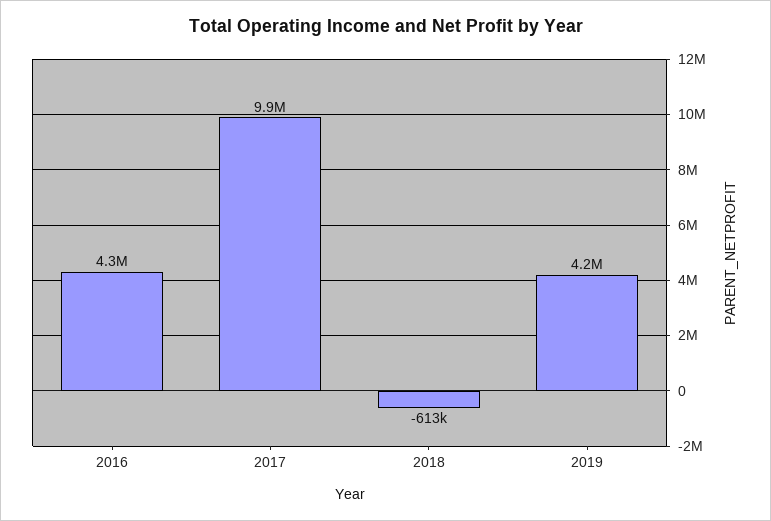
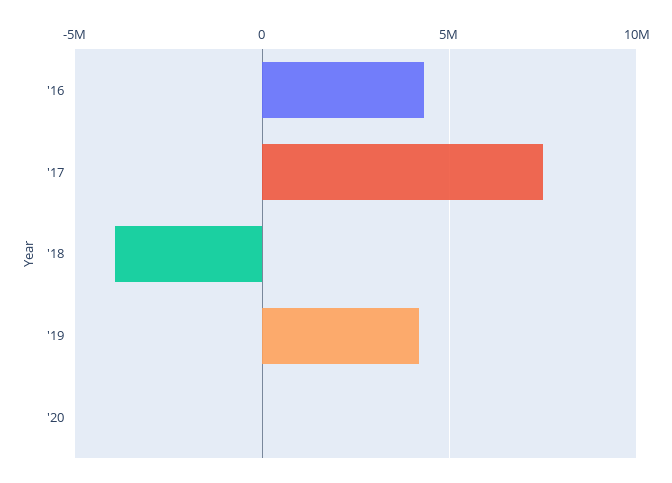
2017: 9900000 -> 7500000
2018: -613000 -> -4000000
'20: none -> 0

